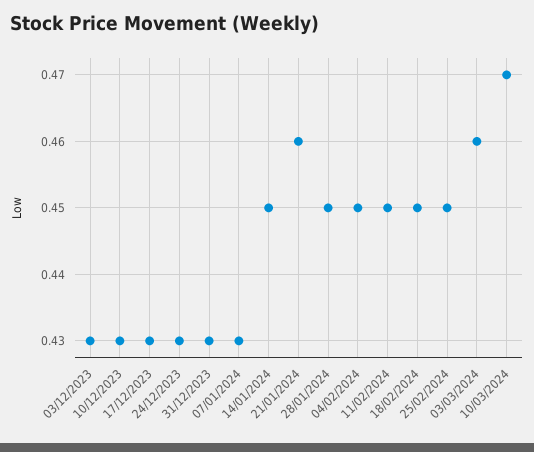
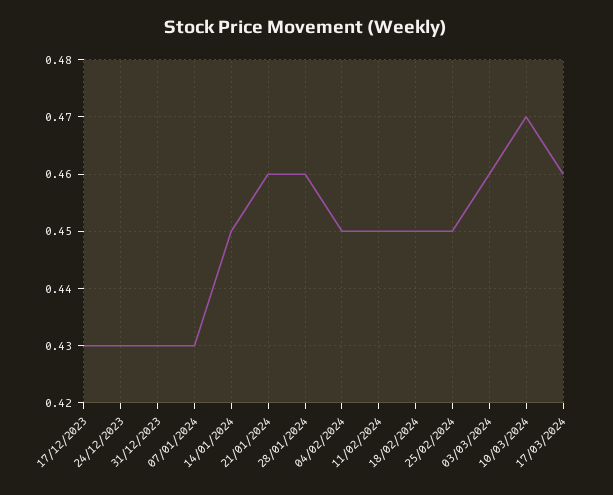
03/12/2023: 0.43 -> none
10/12/2023: 0.43 -> none
28/01/2024: 0.45 -> 0.46
17/03/2024: none -> 0.46

